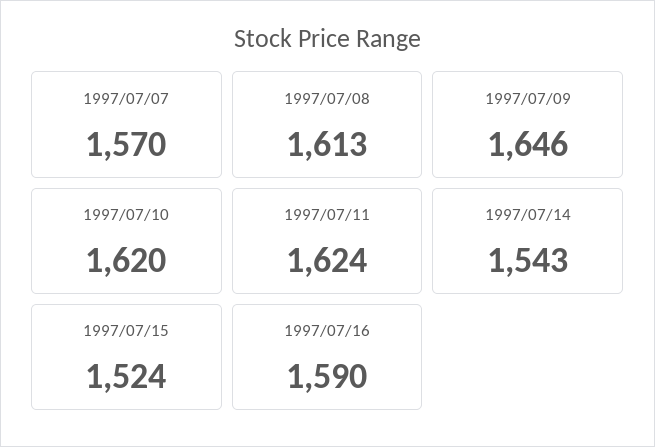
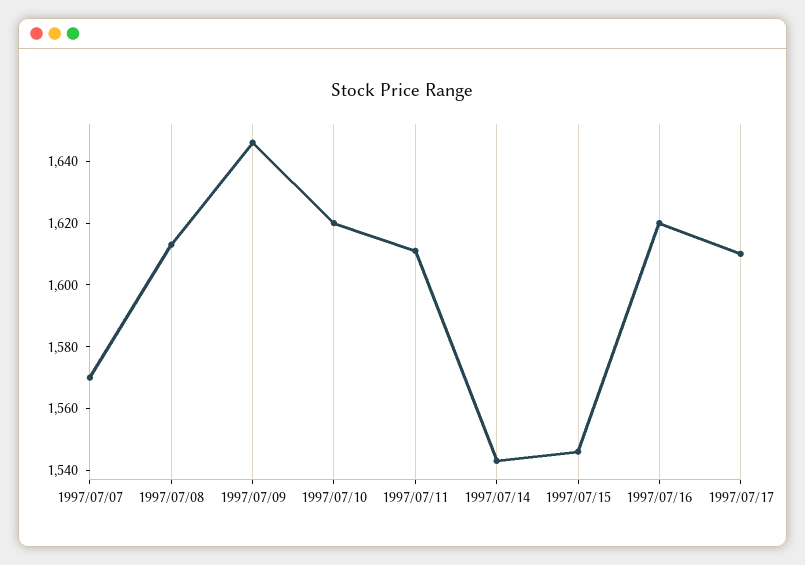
1997/07/11: 1624 -> 1610
1997/07/15: 1524 -> 1545
1997/07/16: 1590 -> 1620
1997/07/17: none -> 1610

